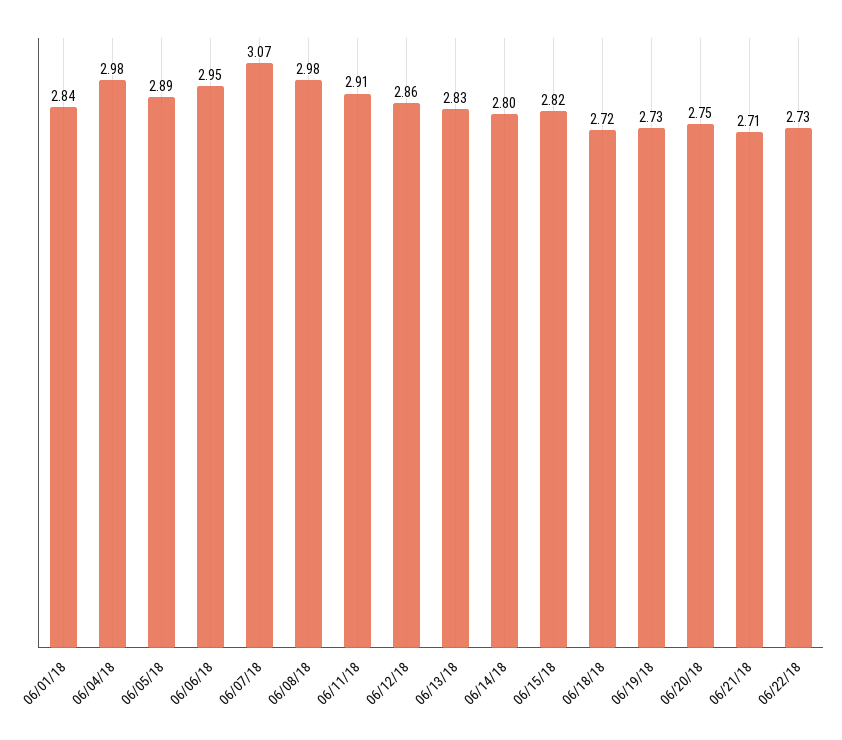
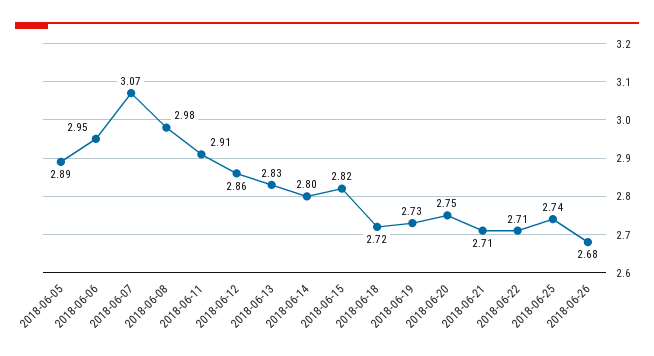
06/01/18: 2.84 -> none
06/04/18: 2.98 -> none
06/22/18: 2.73 -> 2.71
2018-06-25: none -> 2.74
2018-06-26: none -> 2.68

